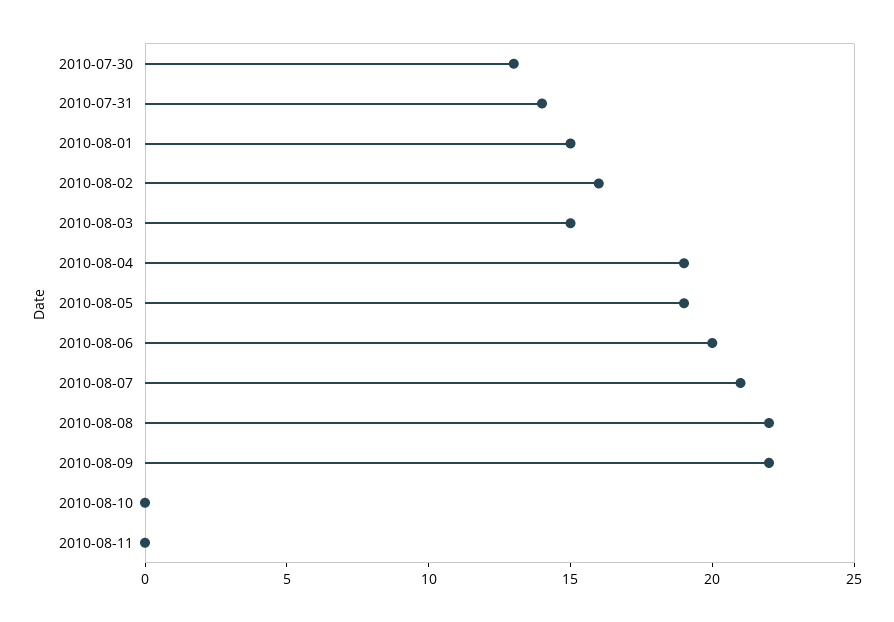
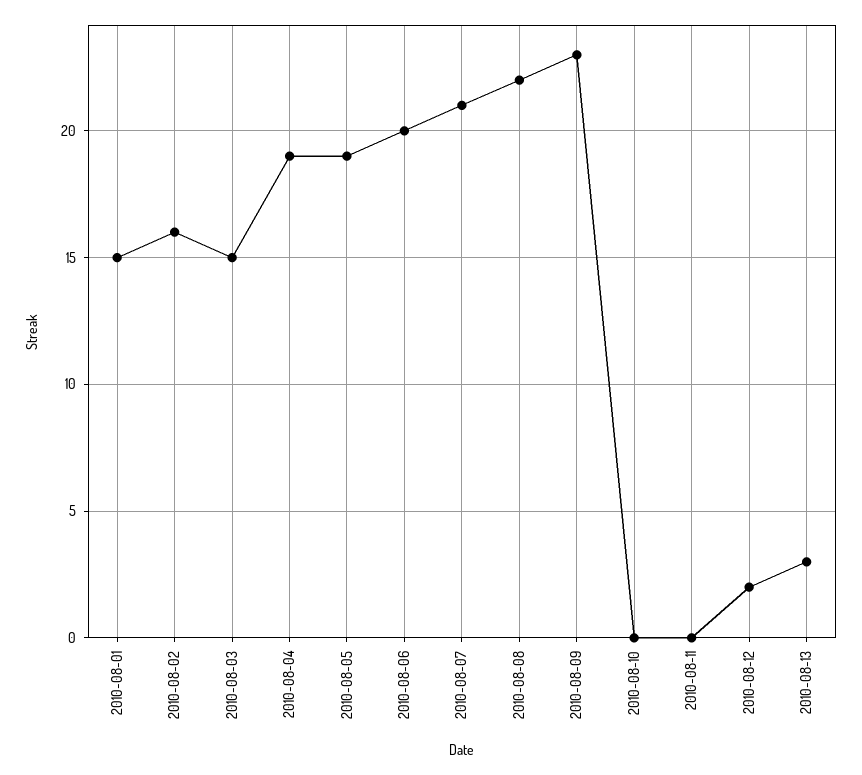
2010-07-30: 13 -> none
2010-07-31: 14 -> none
2010-08-09: 22 -> 23
2010-08-12: none -> 2
2010-08-13: none -> 3

